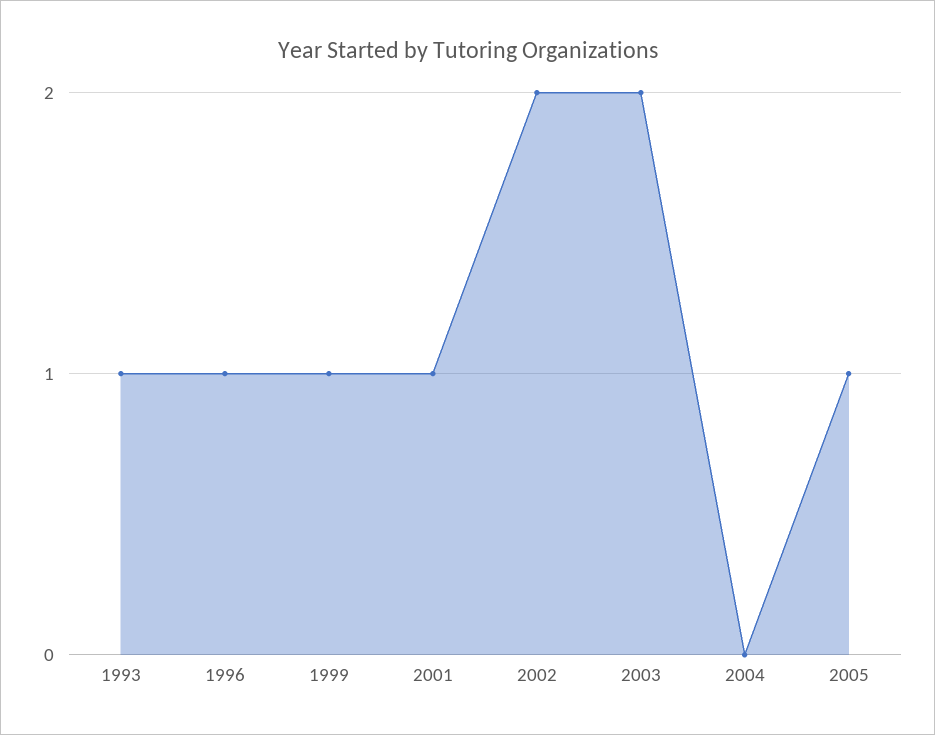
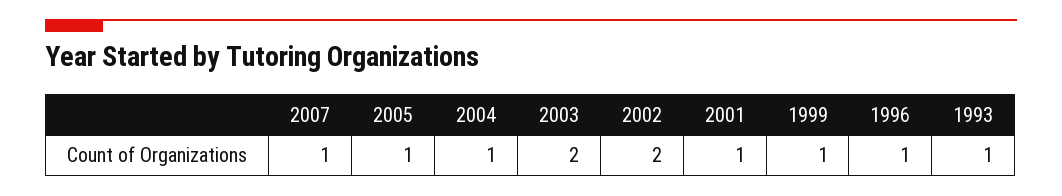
2004: 0 -> 1
2007: none -> 1

